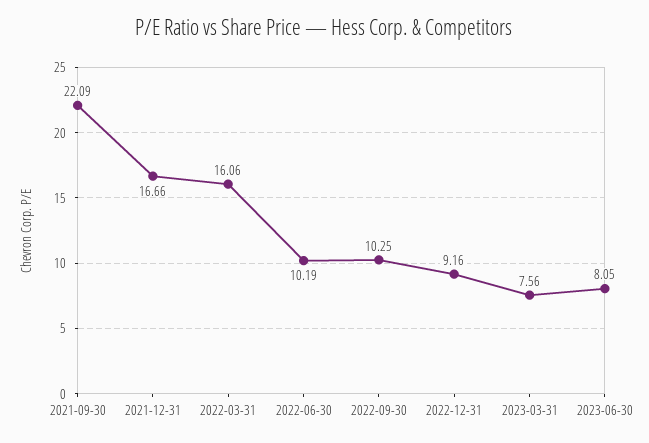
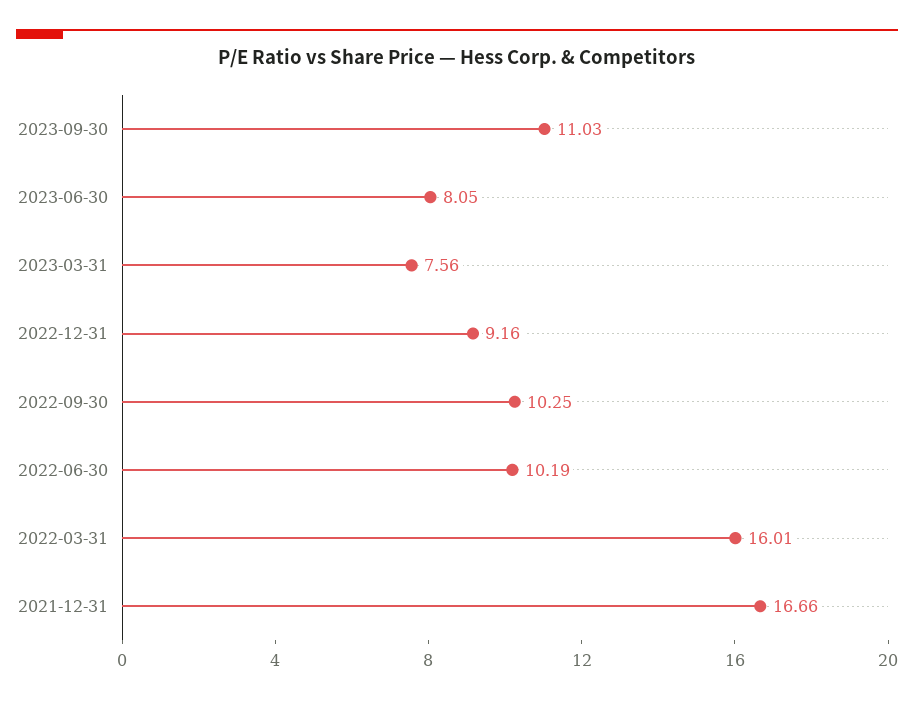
2021-09-30: 22.09 -> none
2022-03-31: 16.06 -> 16.01
2023-09-30: none -> 11.03

